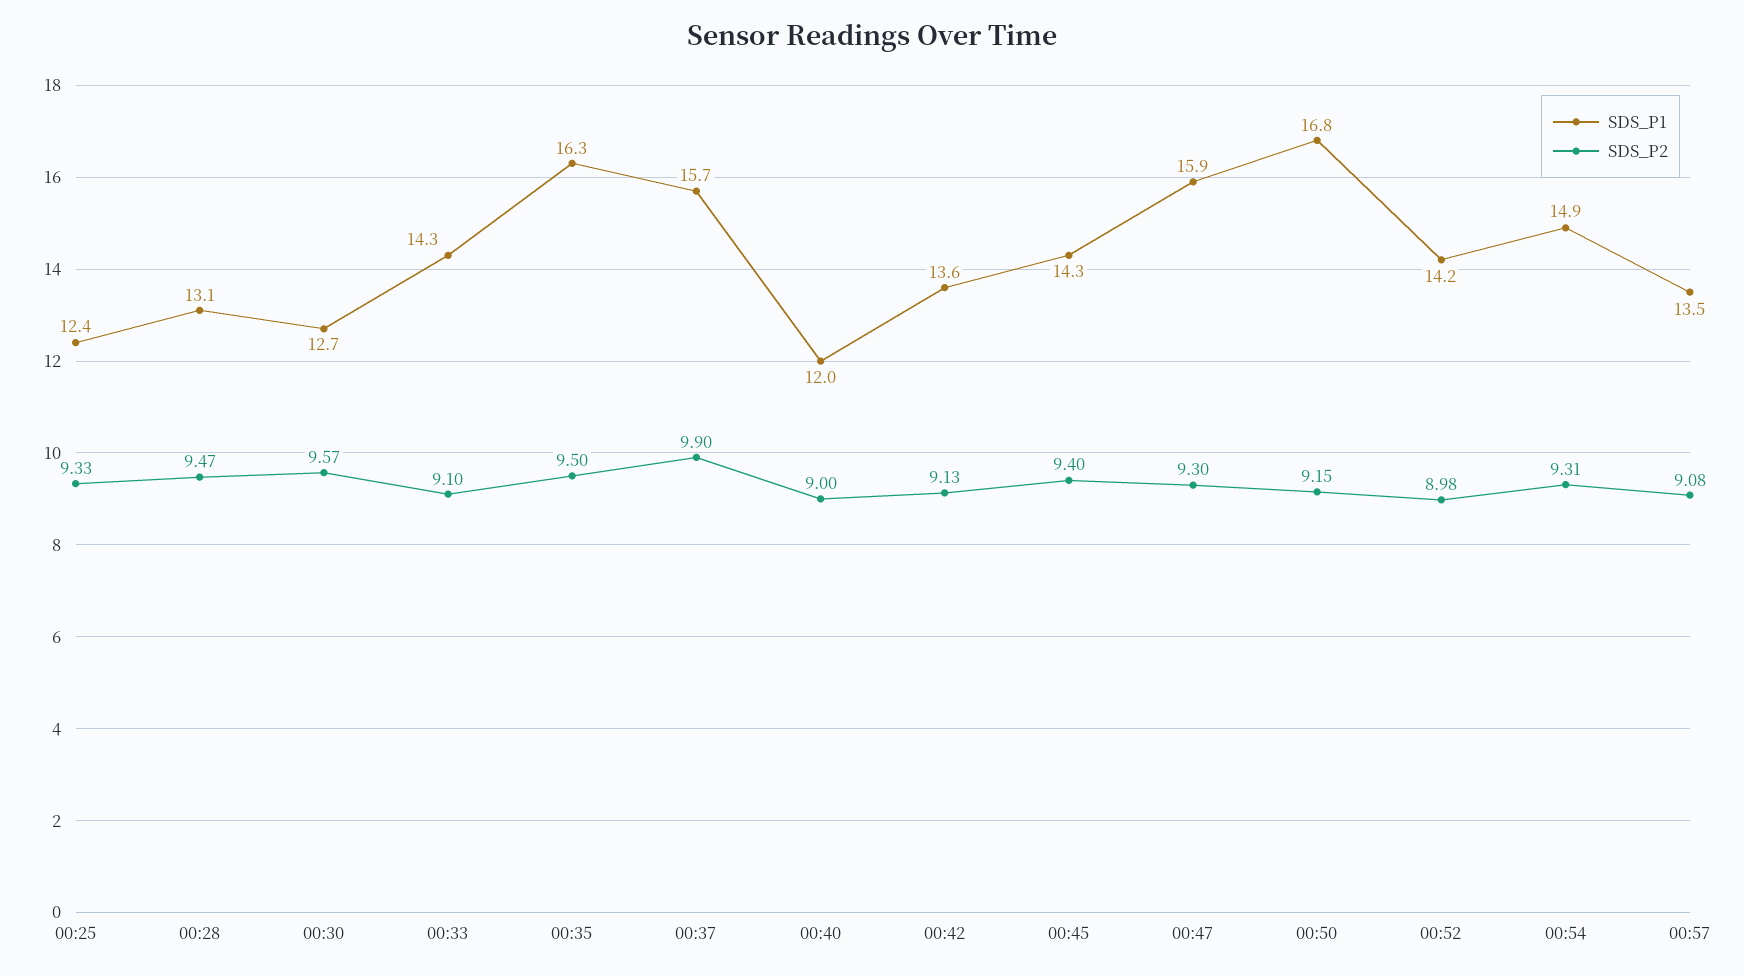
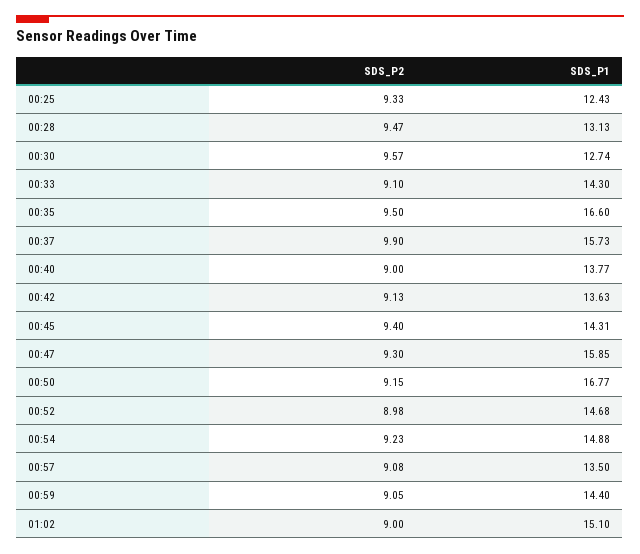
SDS_P1, 00:35: 16.3 -> 16.6
SDS_P1, 00:40: 12 -> 13.77
SDS_P1, 00:52: 14.2 -> 14.68
SDS_P2, 00:54: 9.31 -> 9.23
SDS_P2, 00:59: none -> 9.05
SDS_P1, 00:59: none -> 14.4
SDS_P2, 01:02: none -> 9
SDS_P1, 01:02: none -> 15.1

